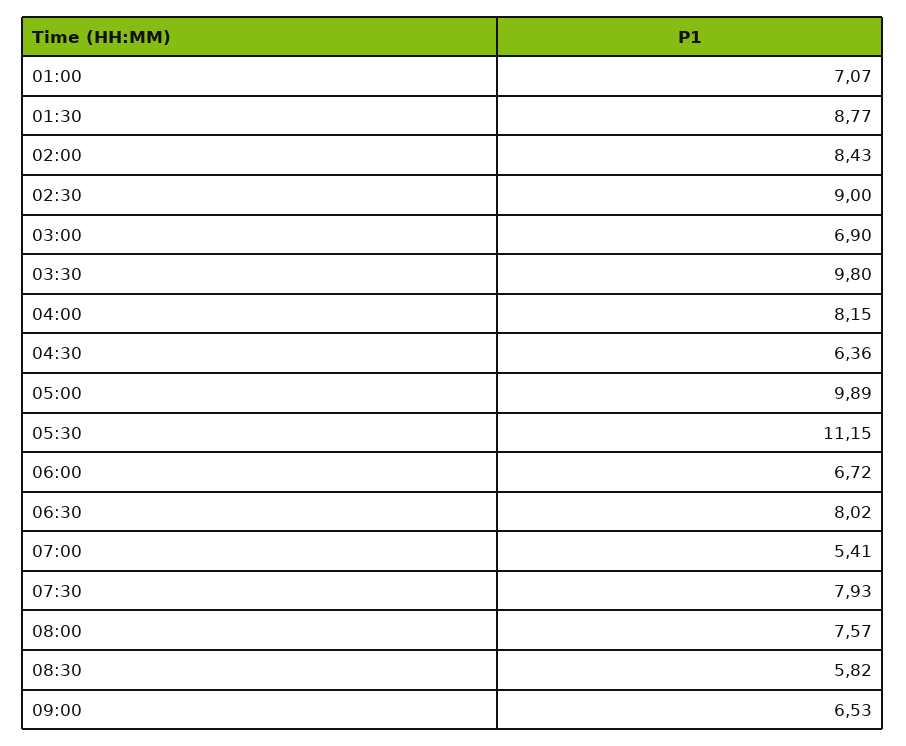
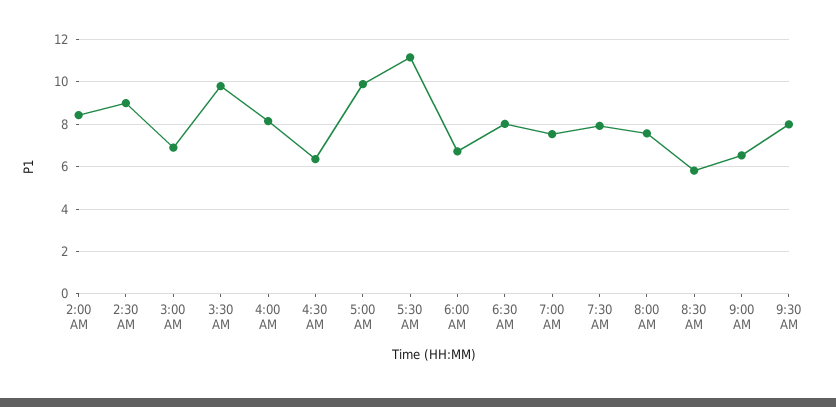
01:00: 7.07 -> none
01:30: 8.77 -> none
07:00: 5.41 -> 7.5
9:30 AM: none -> 8

